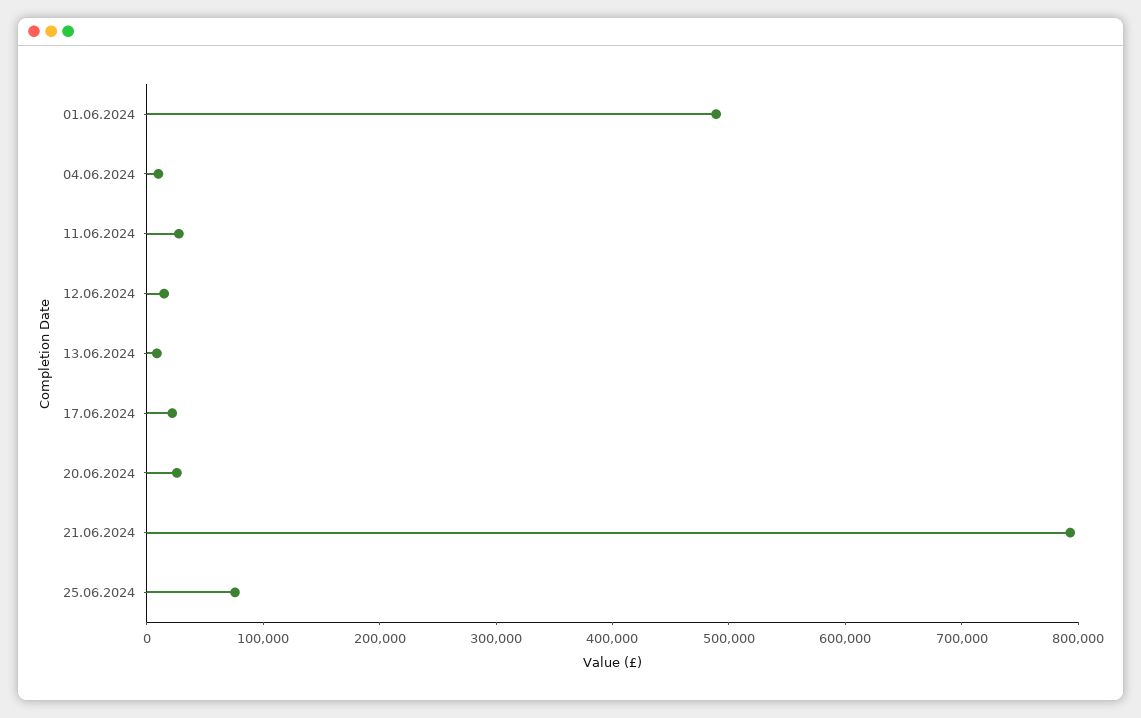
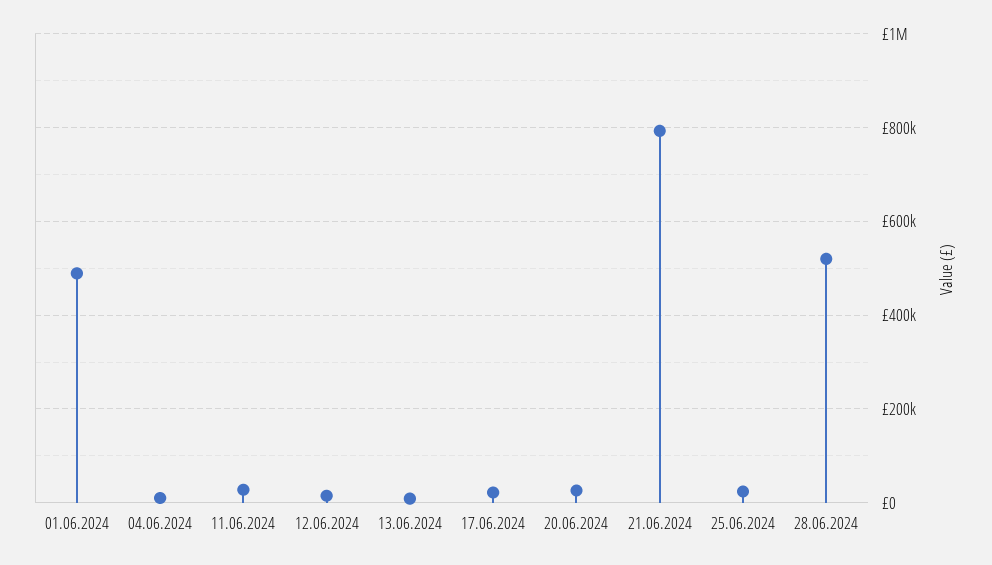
25.06.2024: 80000 -> 20000
28.06.2024: none -> 520000

